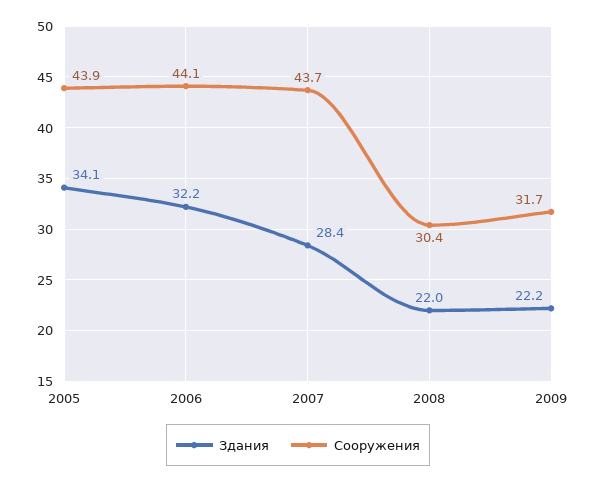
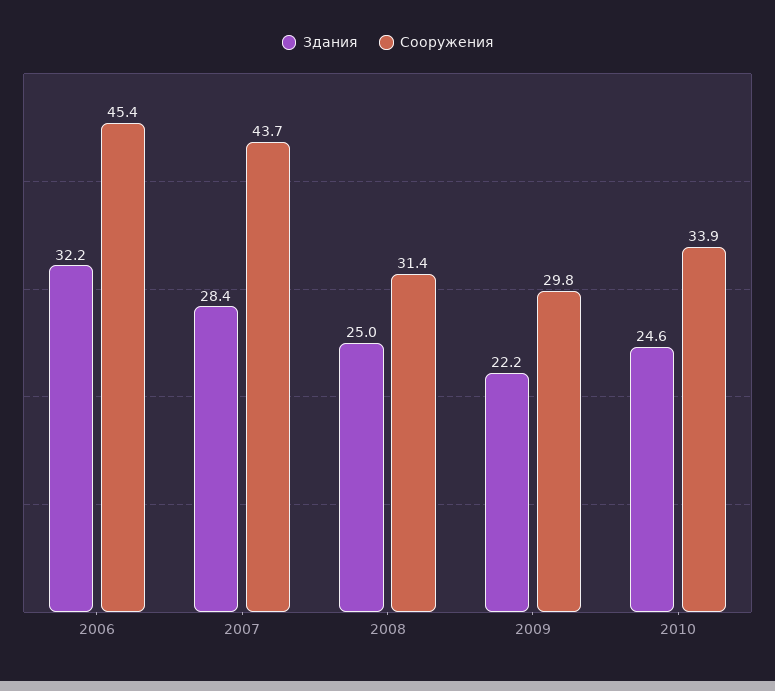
Здания, 2005: 34.1 -> none
Сооружения, 2005: 43.9 -> none
Сооружения, 2006: 44.1 -> 45.4
Здания, 2008: 22 -> 25
Сооружения, 2008: 30.4 -> 31.4
Сооружения, 2009: 31.7 -> 29.8
Здания, 2010: none -> 24.6
Сооружения, 2010: none -> 33.9

